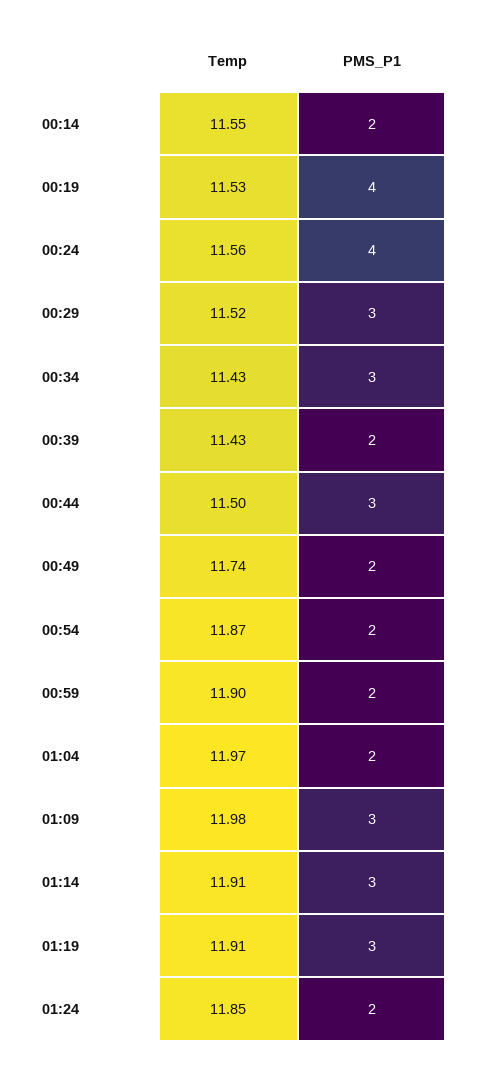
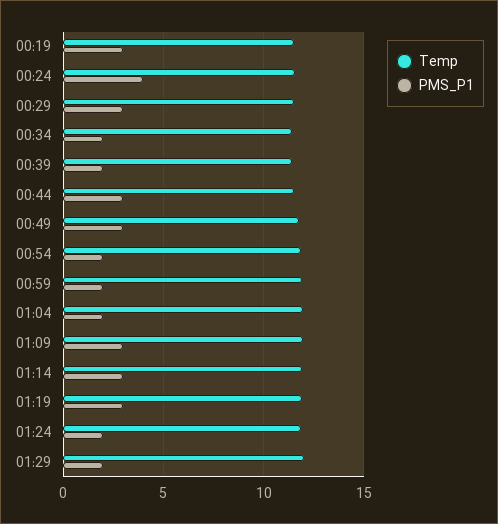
Temp, 00:14: 11.55 -> none
PMS_P1, 00:14: 2 -> none
PMS_P1, 00:19: 4 -> 3
PMS_P1, 00:34: 3 -> 2
PMS_P1, 00:49: 2 -> 3
Temp, 01:29: none -> 12
PMS_P1, 01:29: none -> 2

